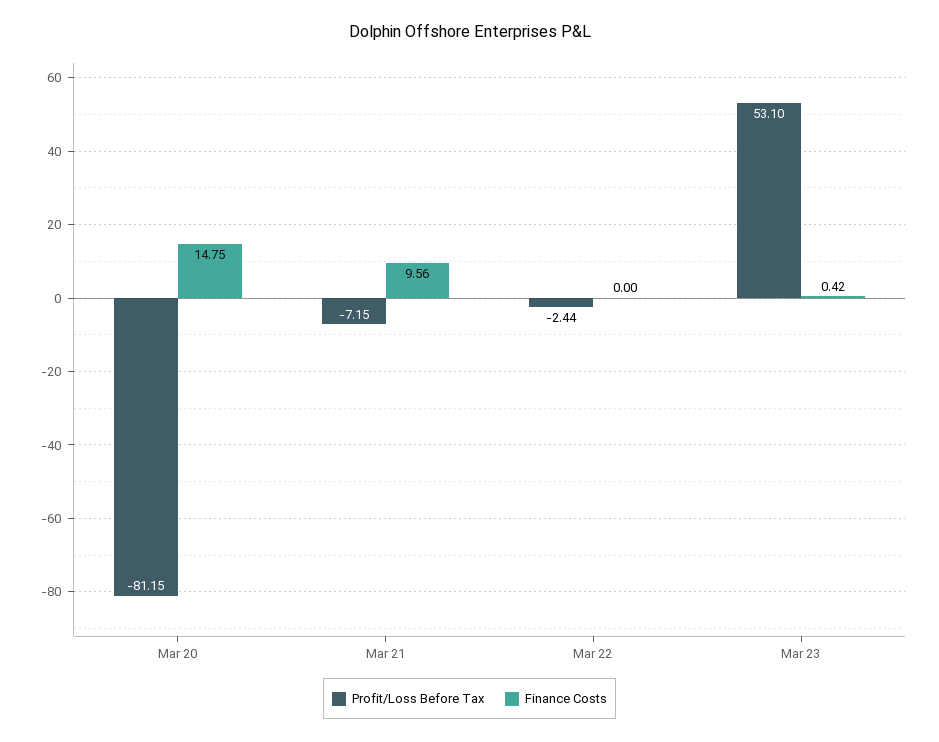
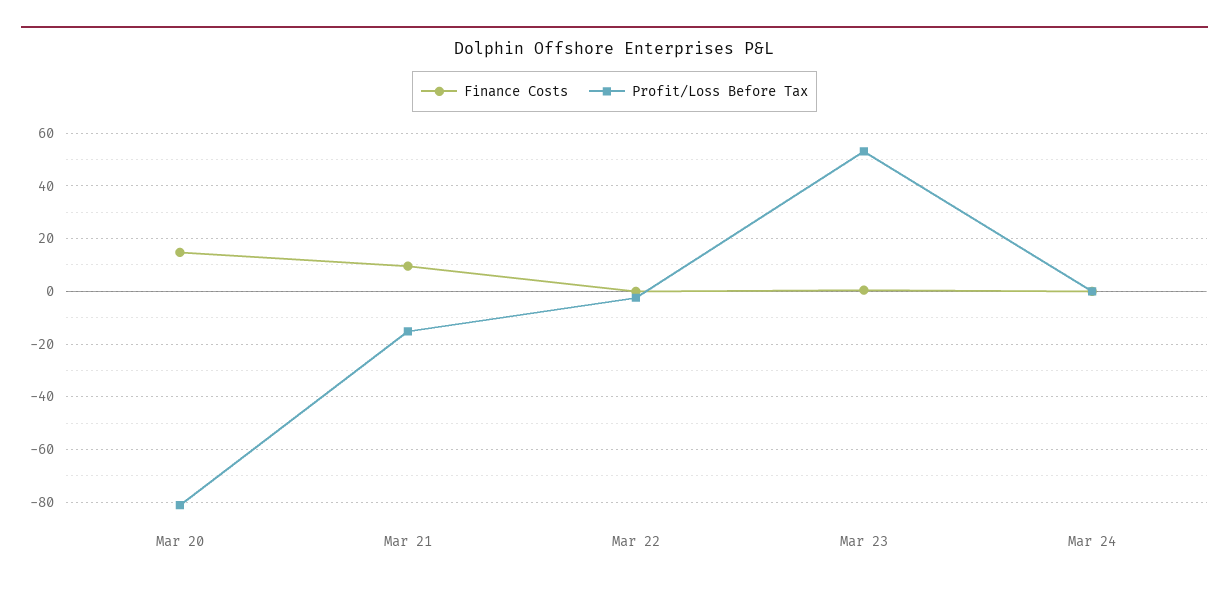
Profit/Loss Before Tax, Mar 21: -7.15 -> -15
Finance Costs, Mar 24: none -> 0
Profit/Loss Before Tax, Mar 24: none -> 0

